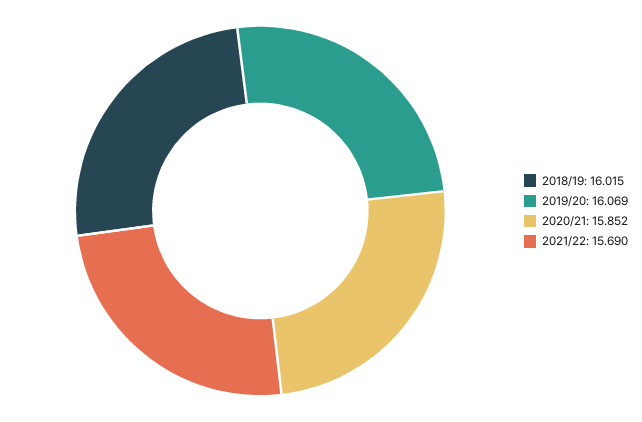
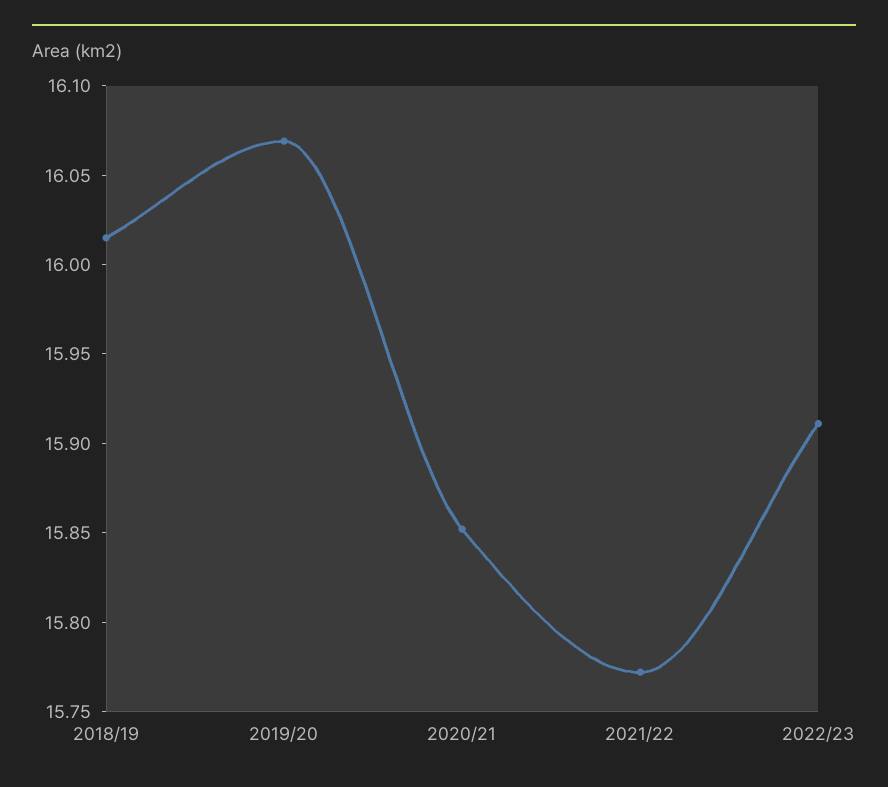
2021/22: 15.69 -> 15.77
2022/23: none -> 15.91

